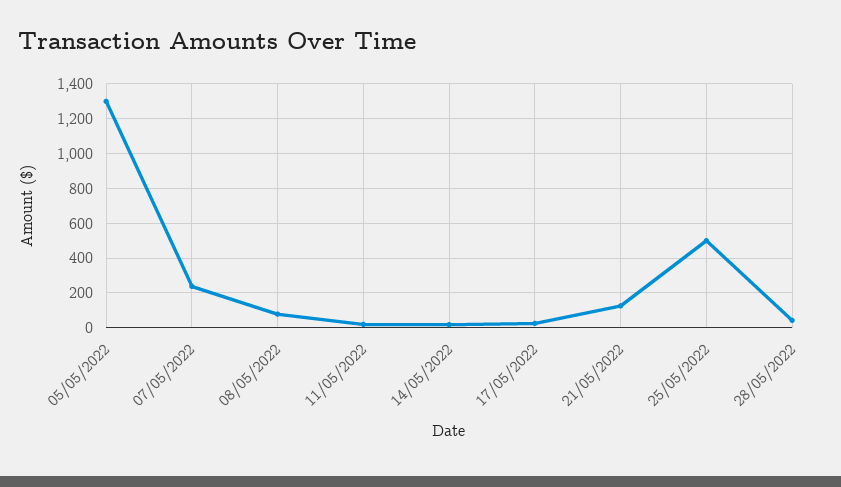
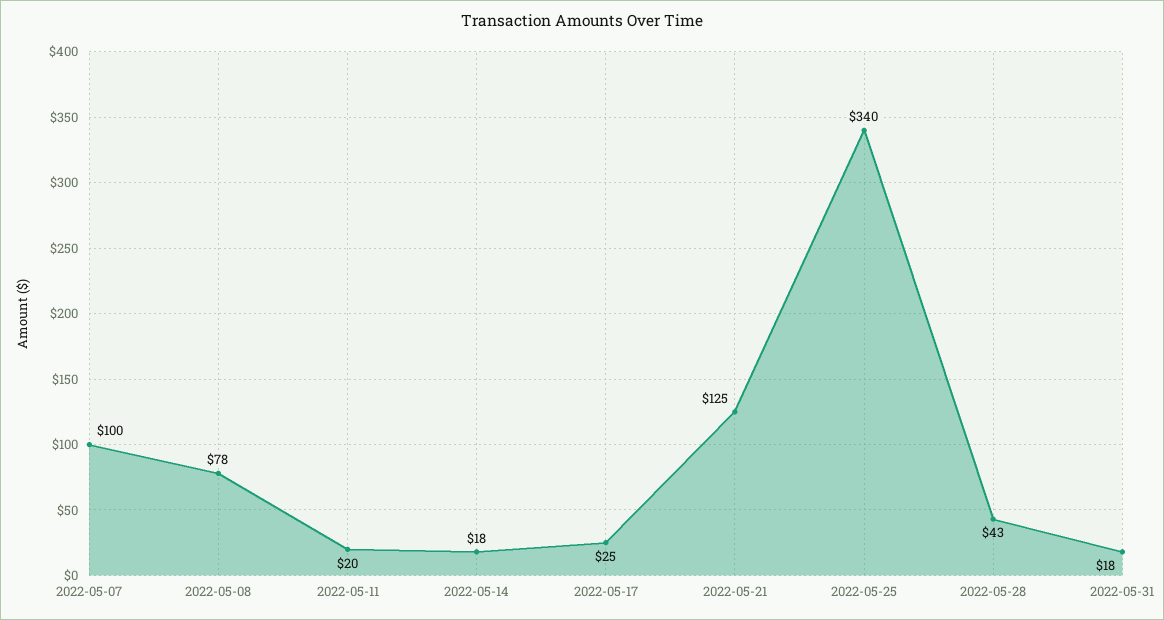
05/05/2022: 1300 -> none
07/05/2022: 250 -> 100
25/05/2022: 500 -> 340
2022-05-31: none -> 18

